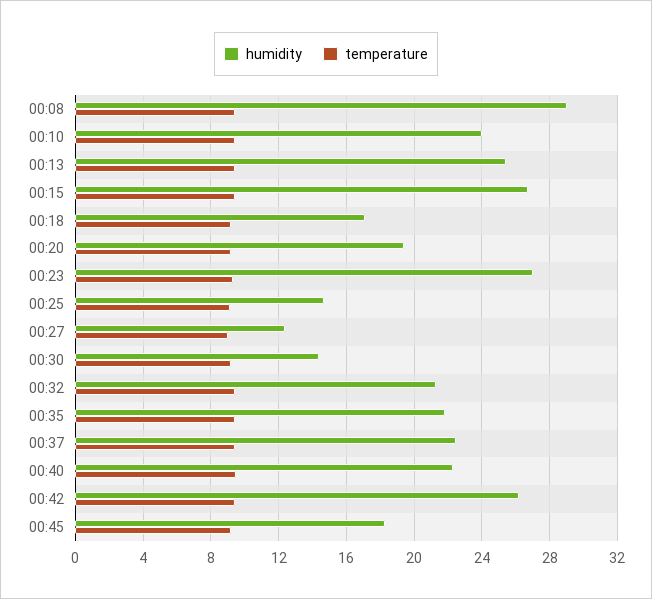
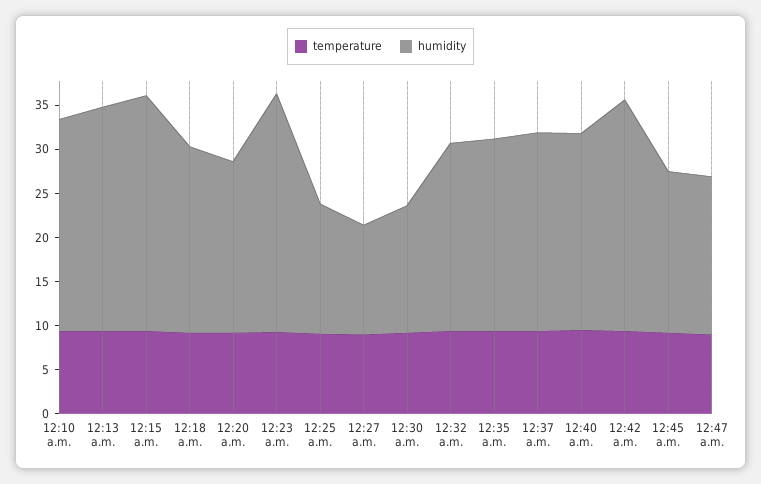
humidity, 00:08: 29 -> none
temperature, 00:08: 9.5 -> none
humidity, 00:18: 17 -> 21
temperature, 12:47 a.m.: none -> 9
humidity, 12:47 a.m.: none -> 18

